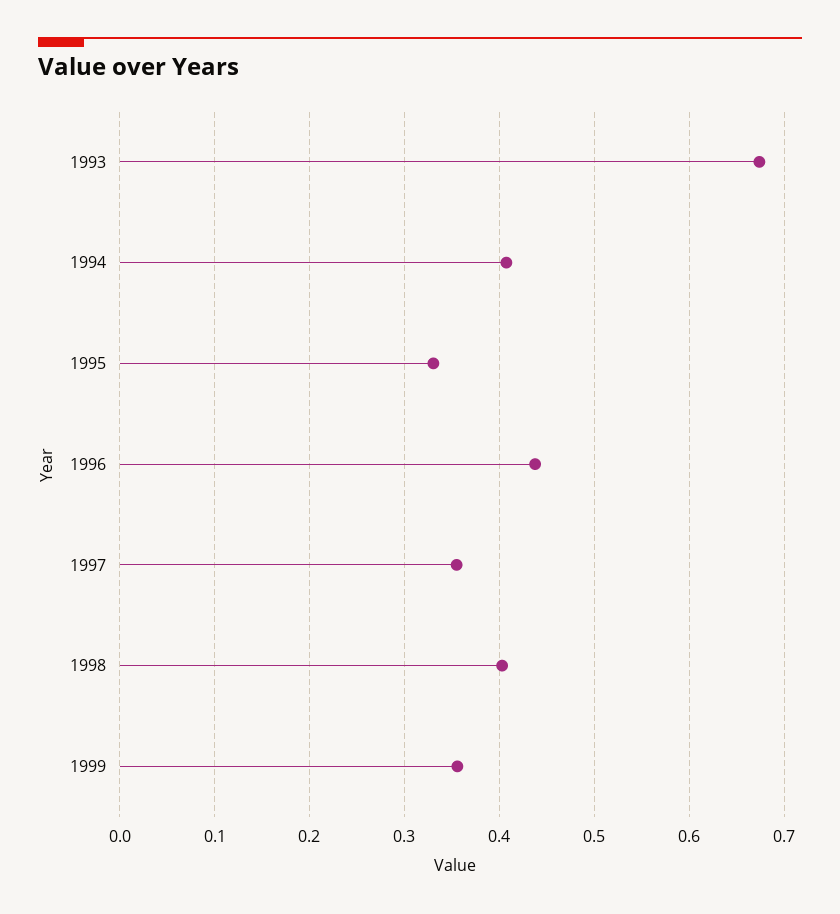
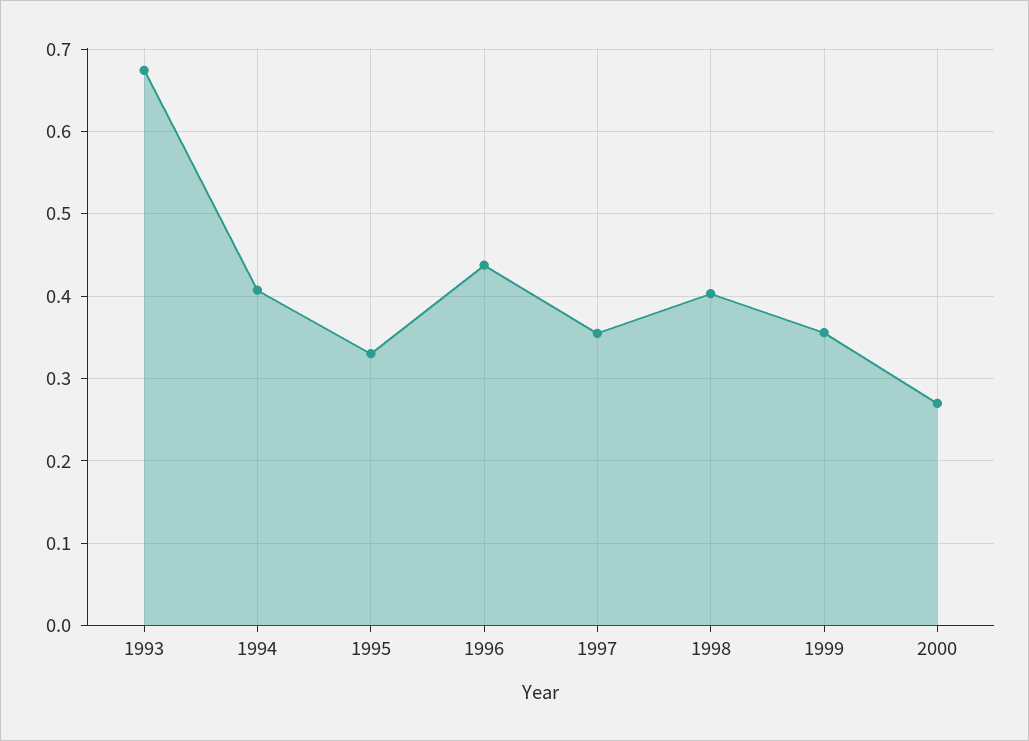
2000: none -> 0.27

